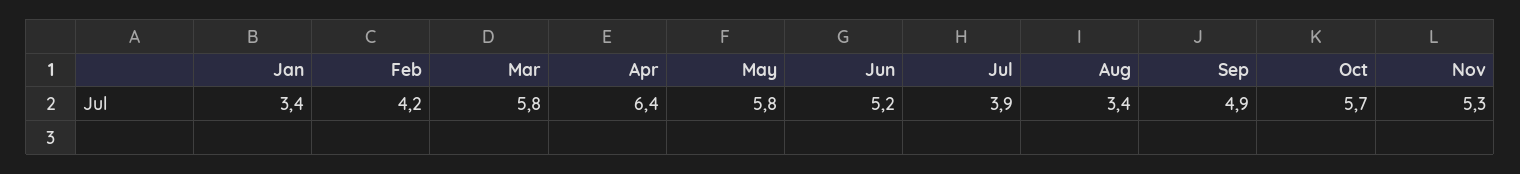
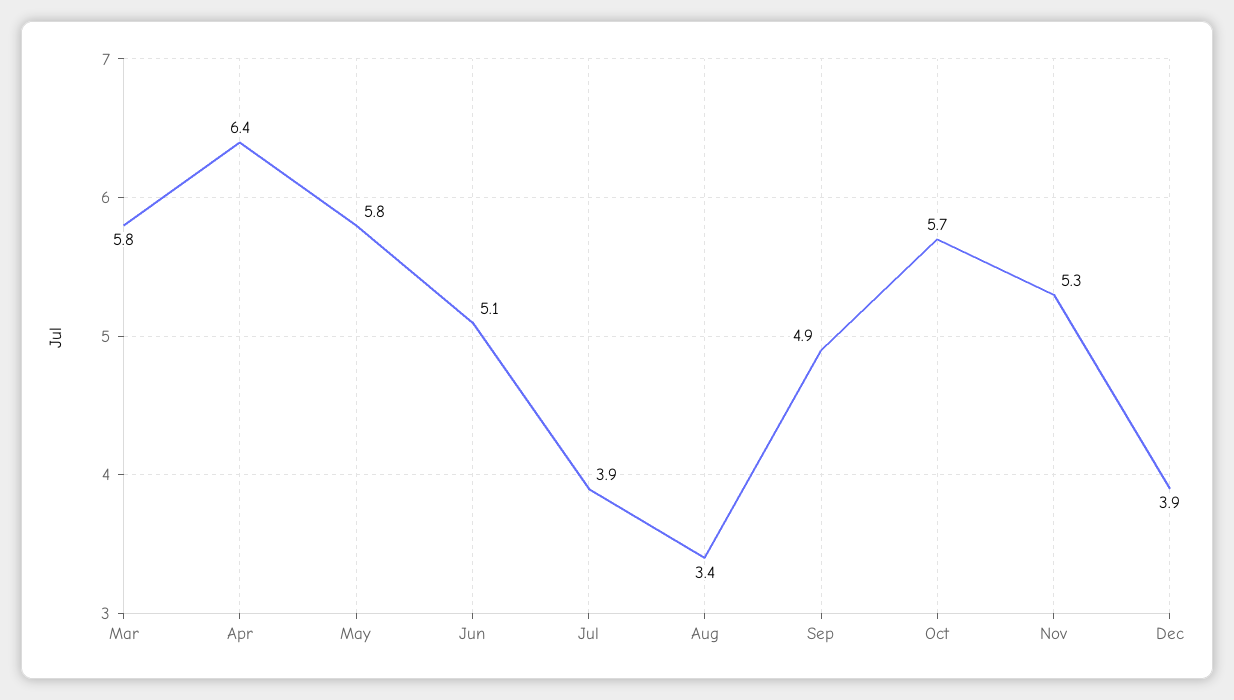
Jan: 3.4 -> none
Feb: 4.2 -> none
Jun: 5.2 -> 5.1
Dec: none -> 3.9

